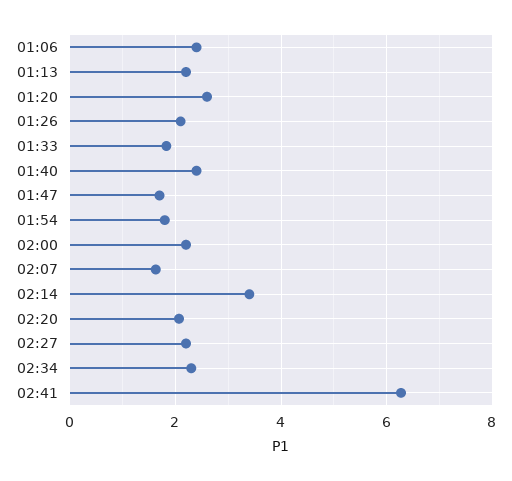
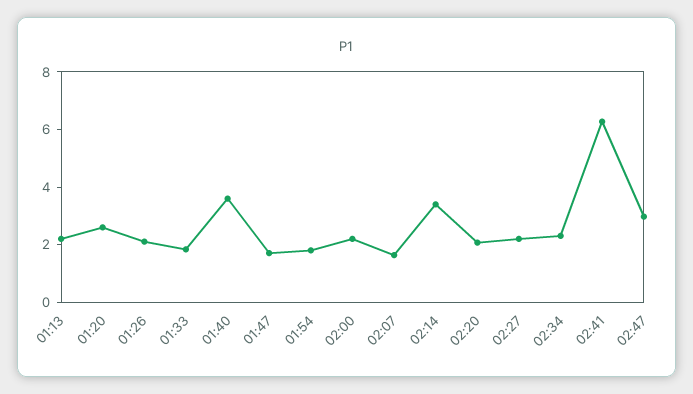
01:06: 2.4 -> none
01:40: 2.4 -> 3.5
02:47: none -> 3

